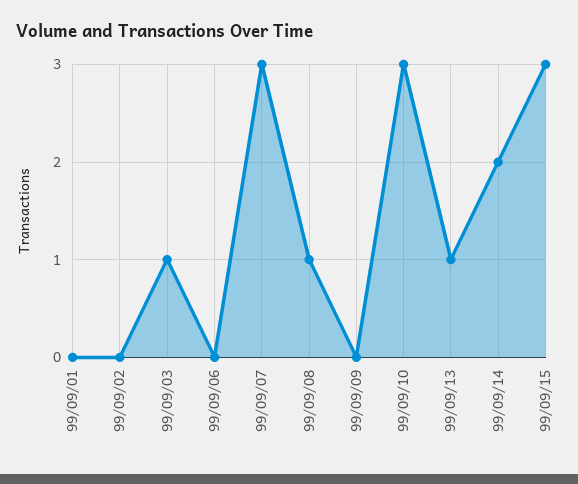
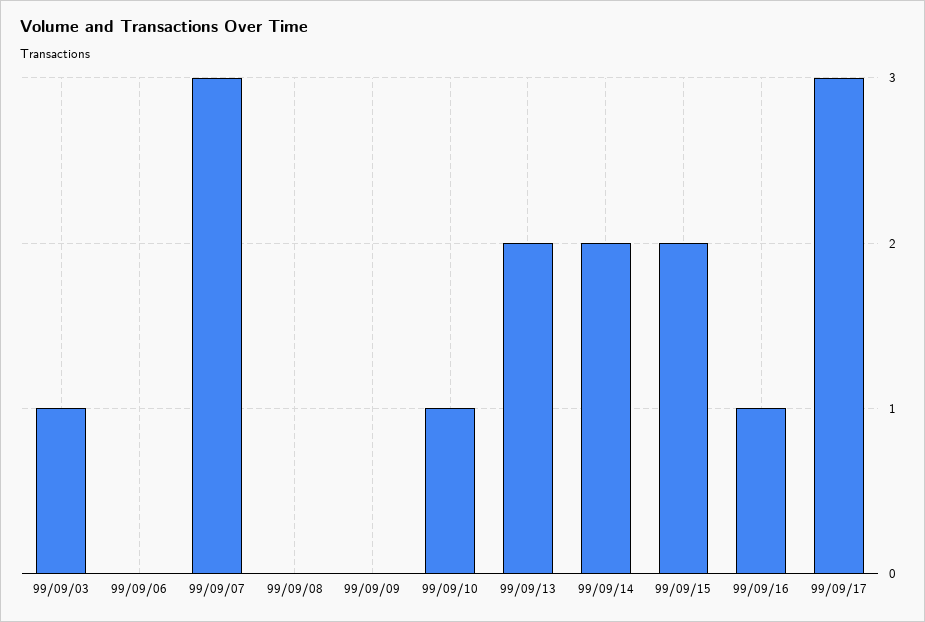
99/09/01: 0 -> none
99/09/02: 0 -> none
99/09/08: 1 -> 0
99/09/10: 3 -> 1
99/09/13: 1 -> 2
99/09/15: 3 -> 2
99/09/16: none -> 1
99/09/17: none -> 3

